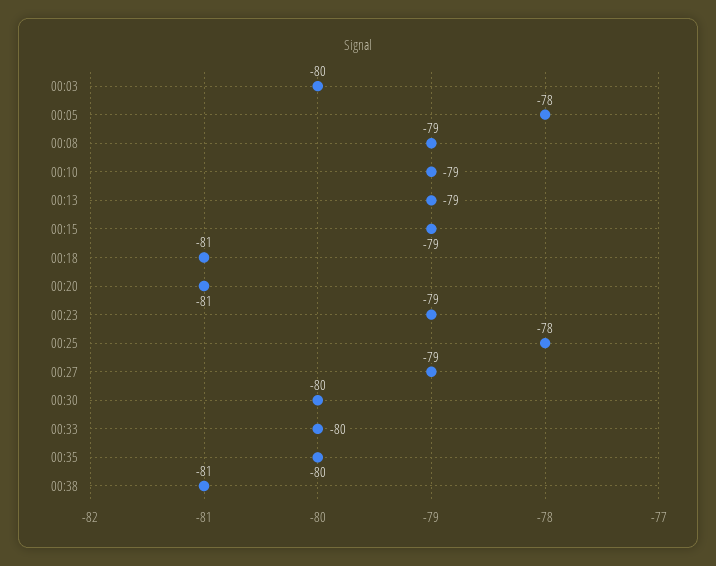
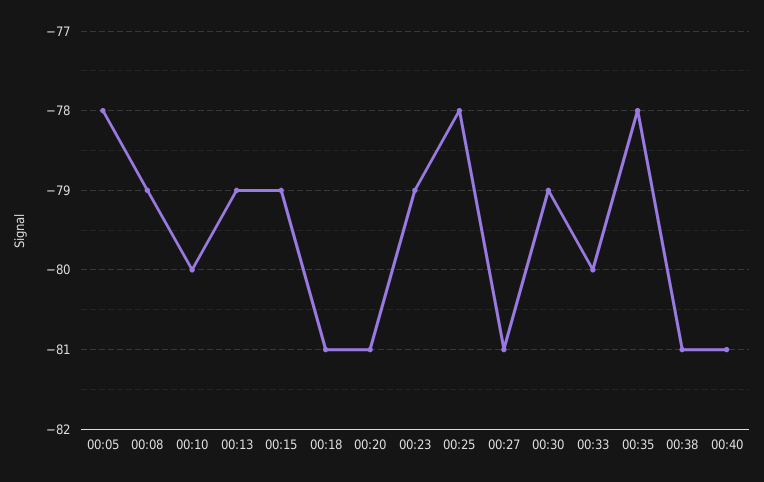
00:03: -80 -> none
00:10: -79 -> -80
00:27: -79 -> -81
00:30: -80 -> -79
00:35: -80 -> -78
00:40: none -> -81

